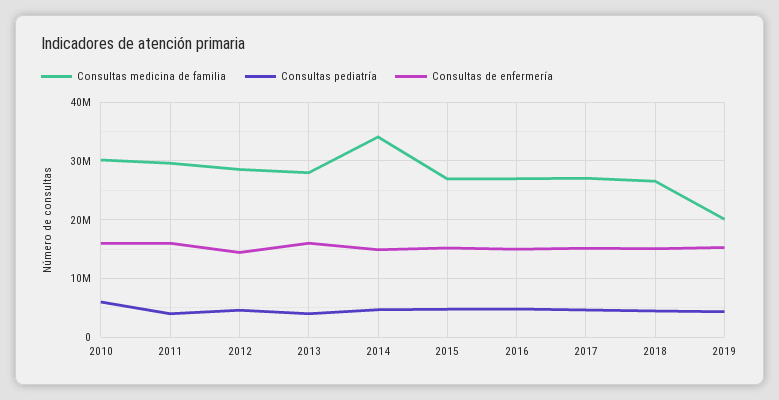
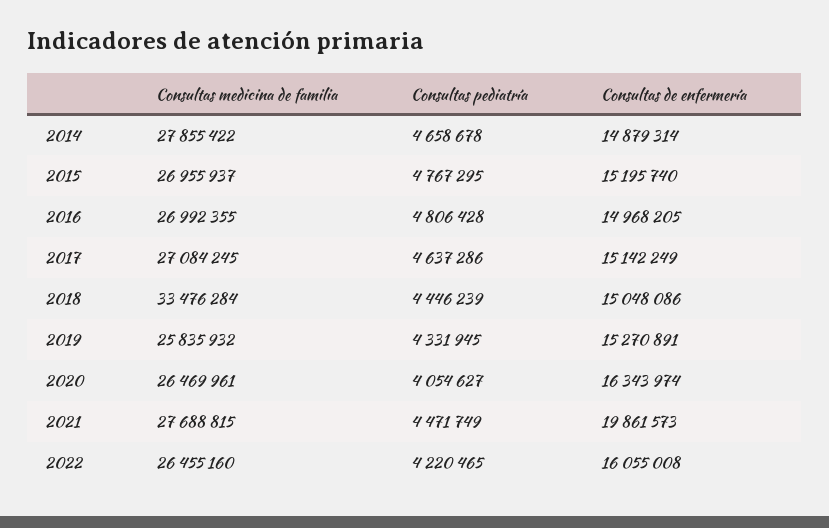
Consultas medicina de familia, 2010: 30000000 -> none
Consultas pediatría, 2010: 6000000 -> none
Consultas de enfermería, 2010: 16000000 -> none
Consultas medicina de familia, 2011: 30000000 -> none
Consultas pediatría, 2011: 4000000 -> none
Consultas de enfermería, 2011: 16000000 -> none
Consultas medicina de familia, 2012: 28000000 -> none
Consultas pediatría, 2012: 4000000 -> none
Consultas de enfermería, 2012: 14000000 -> none
Consultas medicina de familia, 2013: 28000000 -> none
Consultas pediatría, 2013: 4000000 -> none
Consultas de enfermería, 2013: 16000000 -> none
Consultas medicina de familia, 2014: 34000000 -> 27855422
Consultas medicina de familia, 2018: 26000000 -> 33476284
Consultas medicina de familia, 2019: 20000000 -> 25835932
Consultas medicina de familia, 2020: none -> 26469961
Consultas pediatría, 2020: none -> 4054627
Consultas de enfermería, 2020: none -> 16343974
Consultas medicina de familia, 2021: none -> 27688815
Consultas pediatría, 2021: none -> 4471749
Consultas de enfermería, 2021: none -> 19861573
Consultas medicina de familia, 2022: none -> 26455160
Consultas pediatría, 2022: none -> 4220465
Consultas de enfermería, 2022: none -> 16055008

